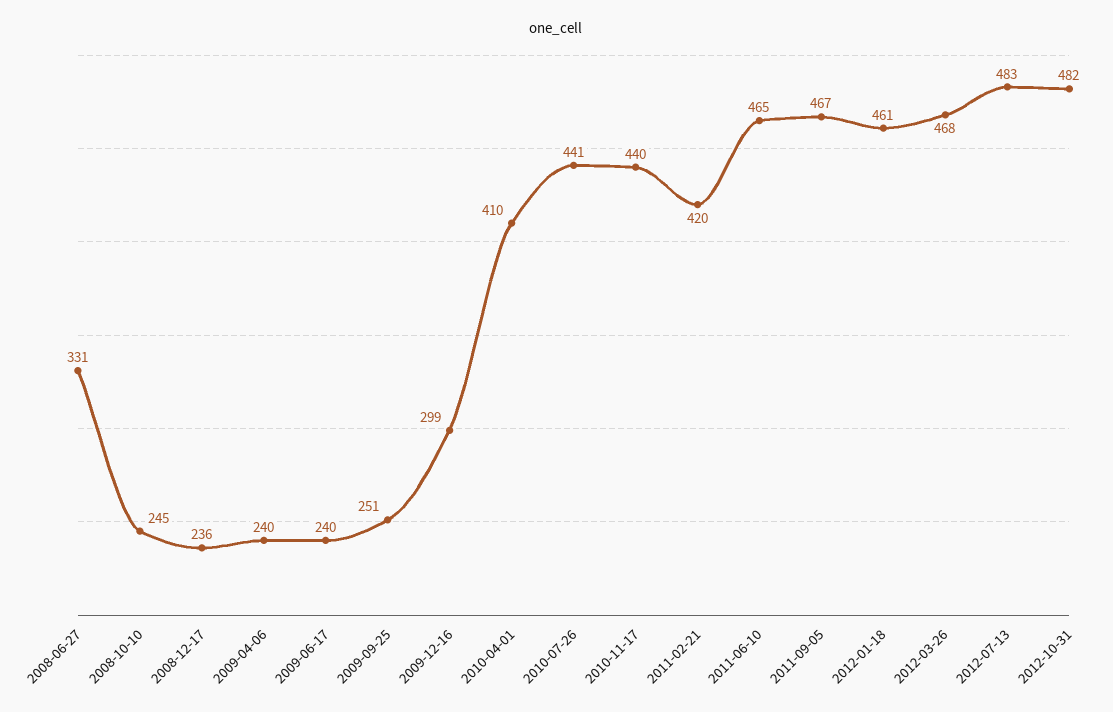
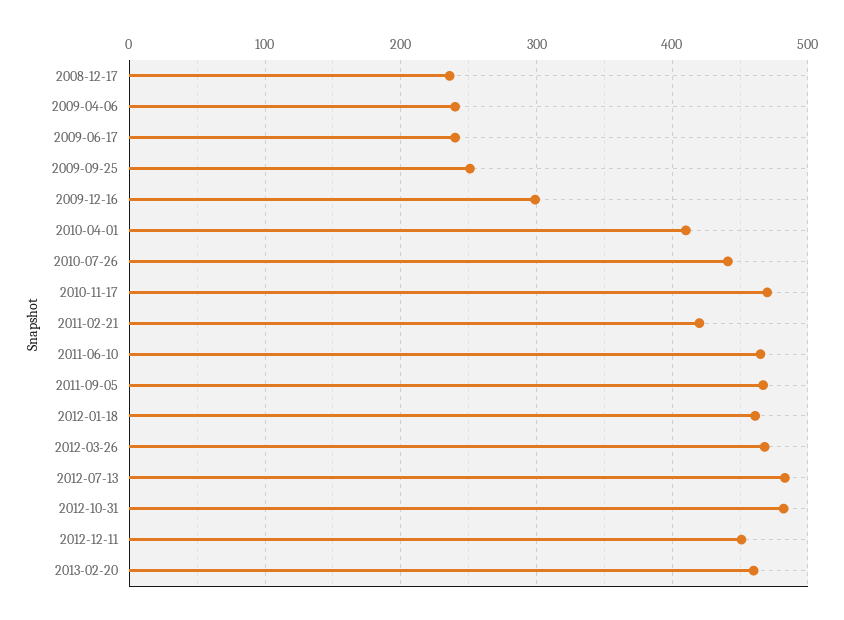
2008-06-27: 331 -> none
2008-10-10: 245 -> none
2010-11-17: 440 -> 470
2012-12-11: none -> 450
2013-02-20: none -> 460

